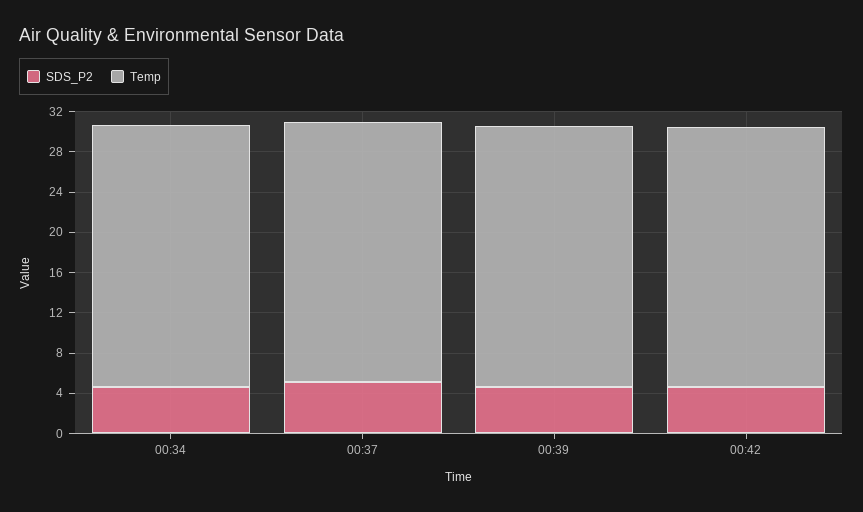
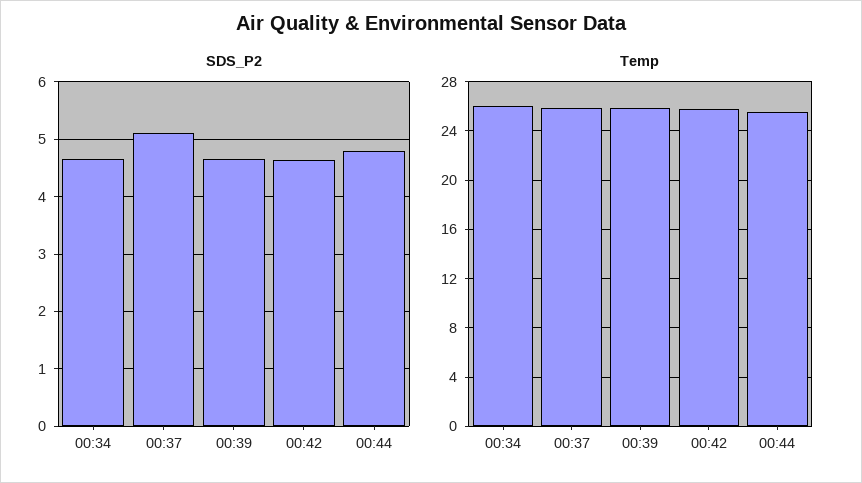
SDS_P2, 00:44: none -> 4.8
Temp, 00:44: none -> 25.5

